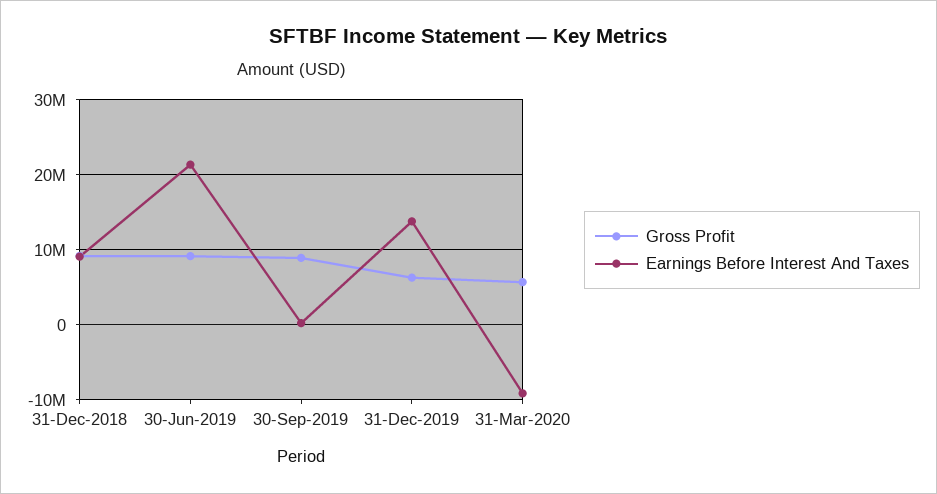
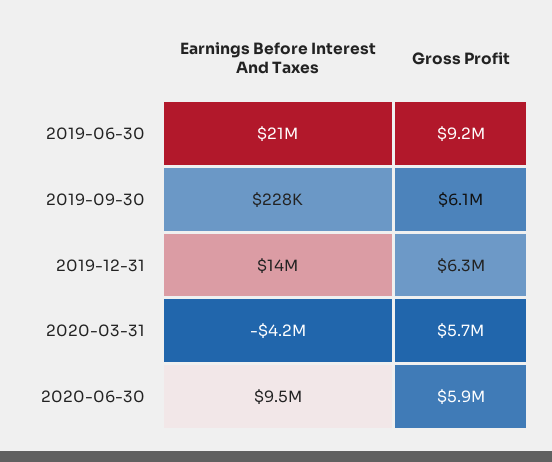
Gross Profit, 31-Dec-2018: 9000000 -> none
Earnings Before Interest And Taxes, 31-Dec-2018: 9000000 -> none
Gross Profit, 30-Sep-2019: 9000000 -> 6100000
Earnings Before Interest And Taxes, 31-Mar-2020: -9000000 -> -4200000
Earnings Before Interest And Taxes, 2020-06-30: none -> 9500000
Gross Profit, 2020-06-30: none -> 5900000

